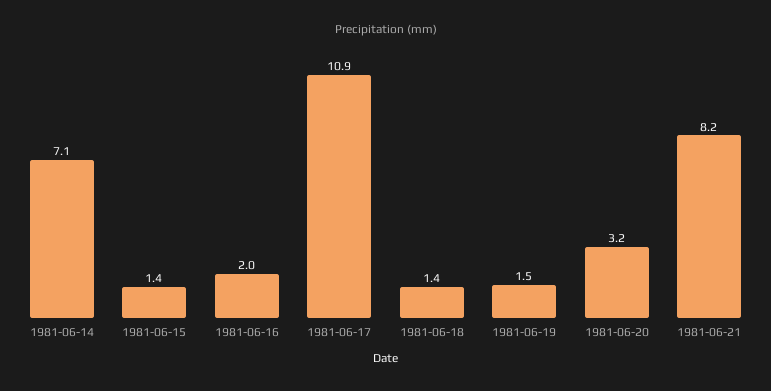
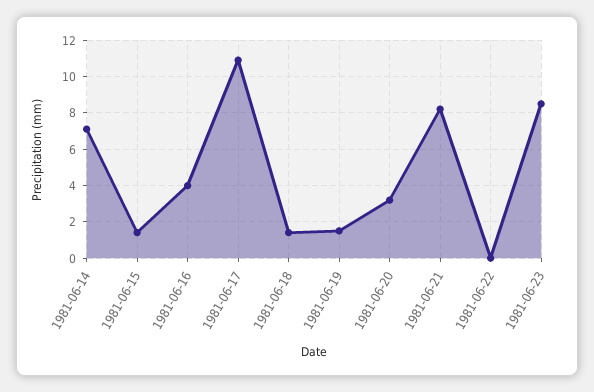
1981-06-16: 2 -> 4
1981-06-22: none -> 0
1981-06-23: none -> 8.5

